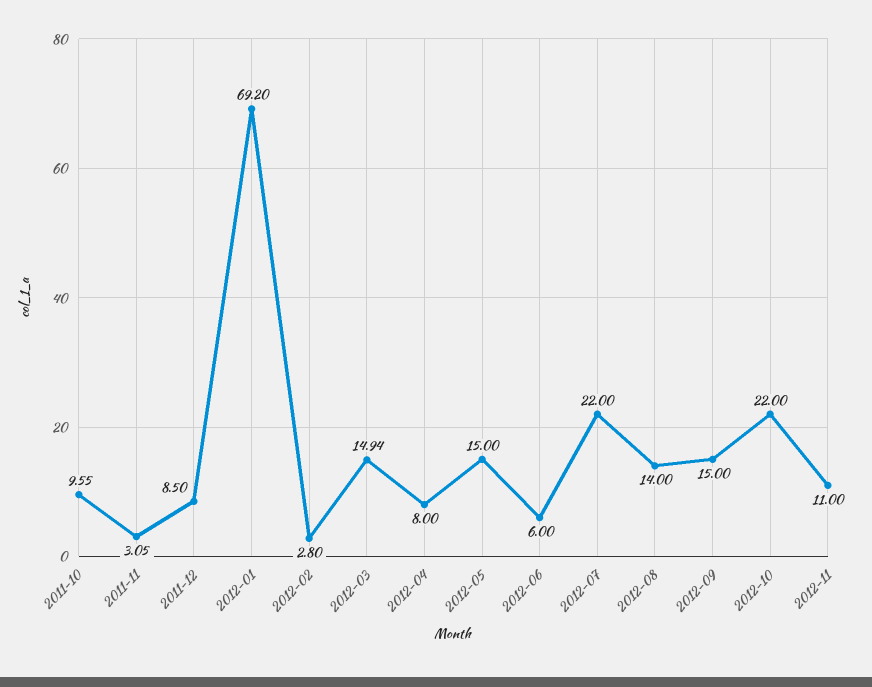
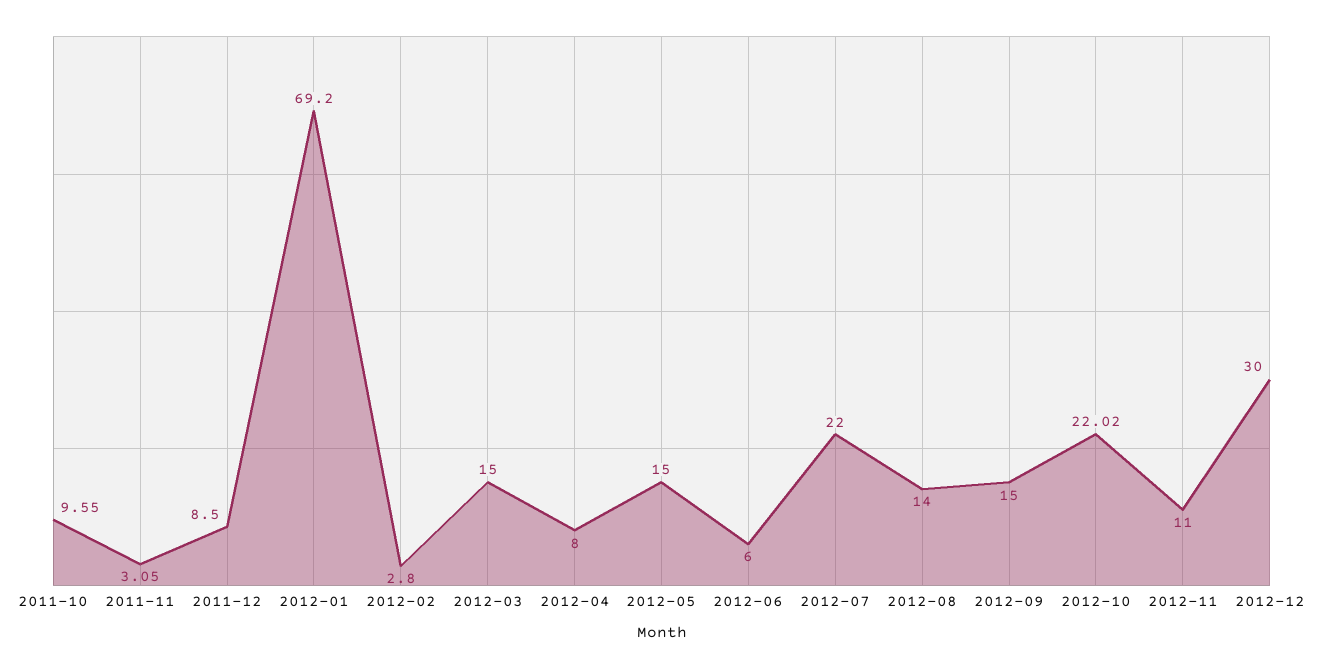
2012-03: 14.94 -> 15
2012-10: 22 -> 22.02
2012-12: none -> 30

